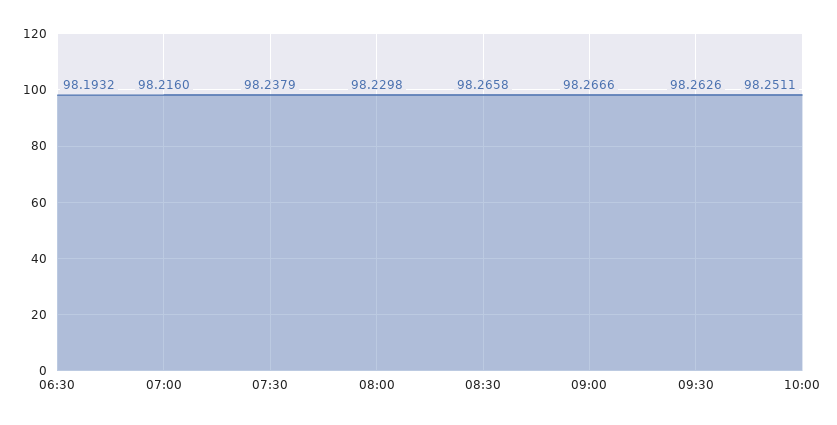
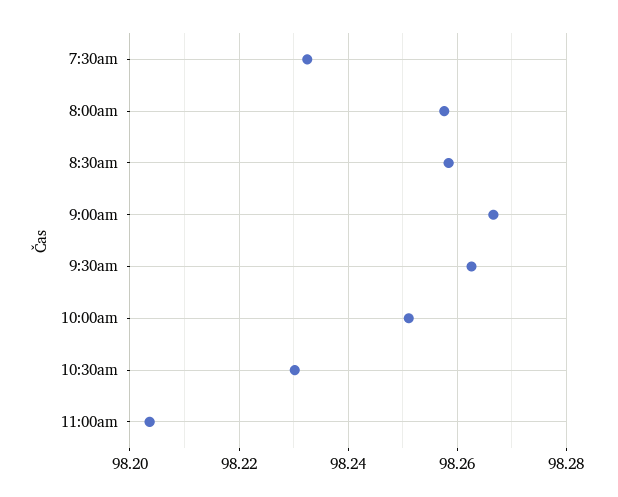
06:30: 98.1932 -> none
07:00: 98.216 -> none
07:30: 98.2379 -> 98.232
08:00: 98.2298 -> 98.258
08:30: 98.2658 -> 98.258
10:30am: none -> 98.23
11:00am: none -> 98.204

